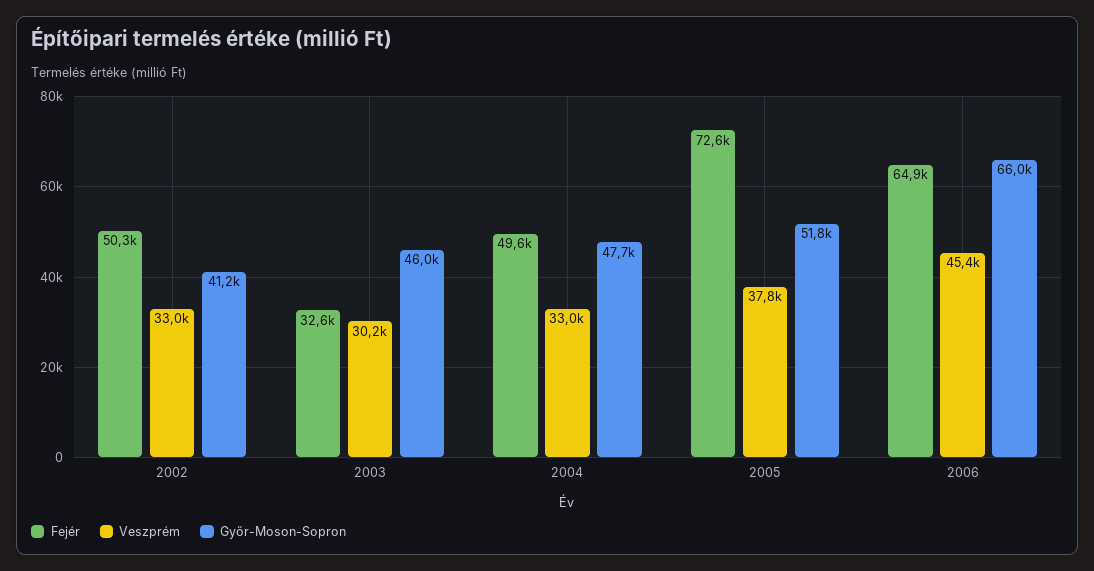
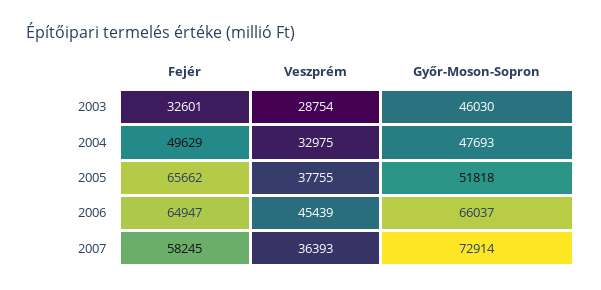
Fejér, 2002: 50300 -> none
Veszprém, 2002: 33000 -> none
Győr-Moson-Sopron, 2002: 41200 -> none
Veszprém, 2003: 30200 -> 28754
Fejér, 2005: 72600 -> 65662
Fejér, 2007: none -> 58245
Veszprém, 2007: none -> 36393
Győr-Moson-Sopron, 2007: none -> 72914

